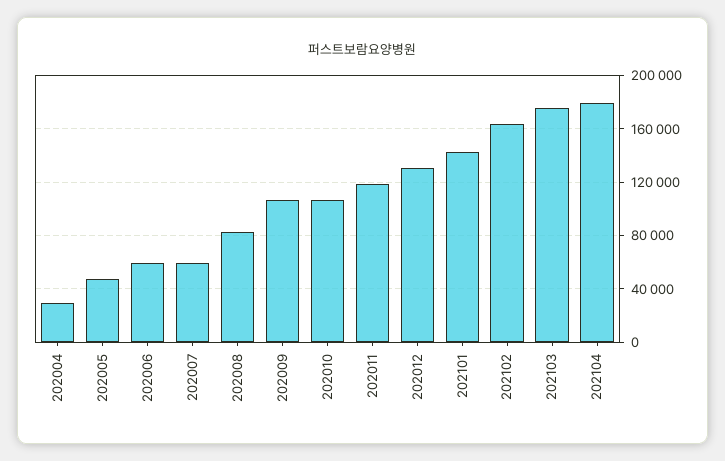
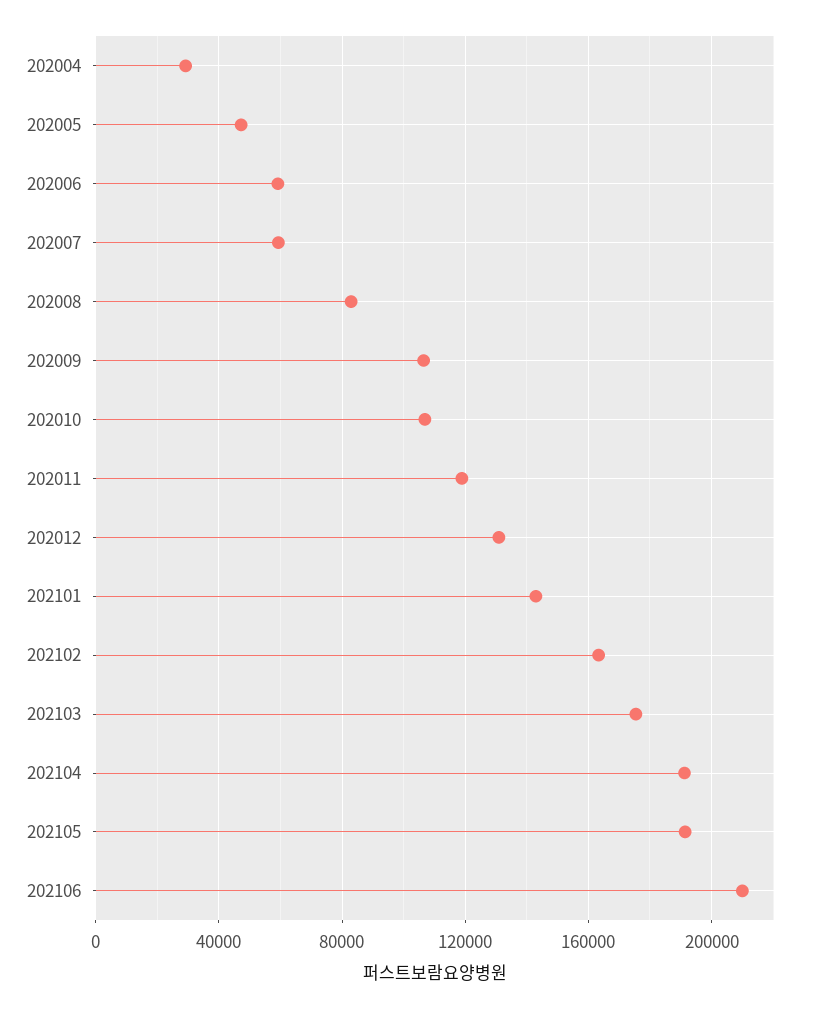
202104: 180000 -> 190000
202105: none -> 190000
202106: none -> 210000

